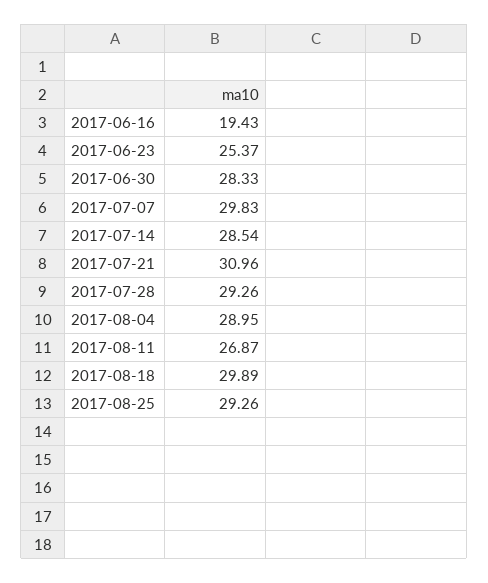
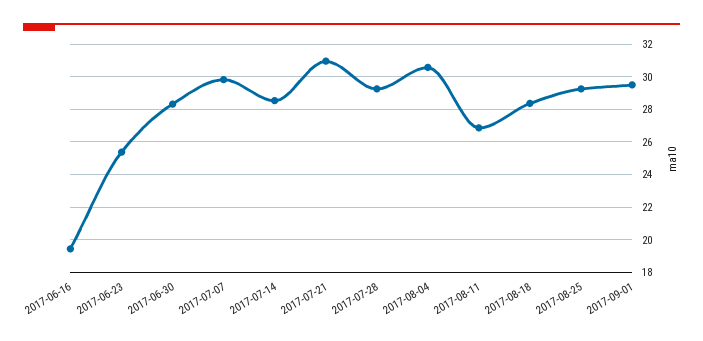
2017-08-04: 28.95 -> 30.5
2017-08-18: 29.89 -> 28.5
2017-09-01: none -> 29.5

